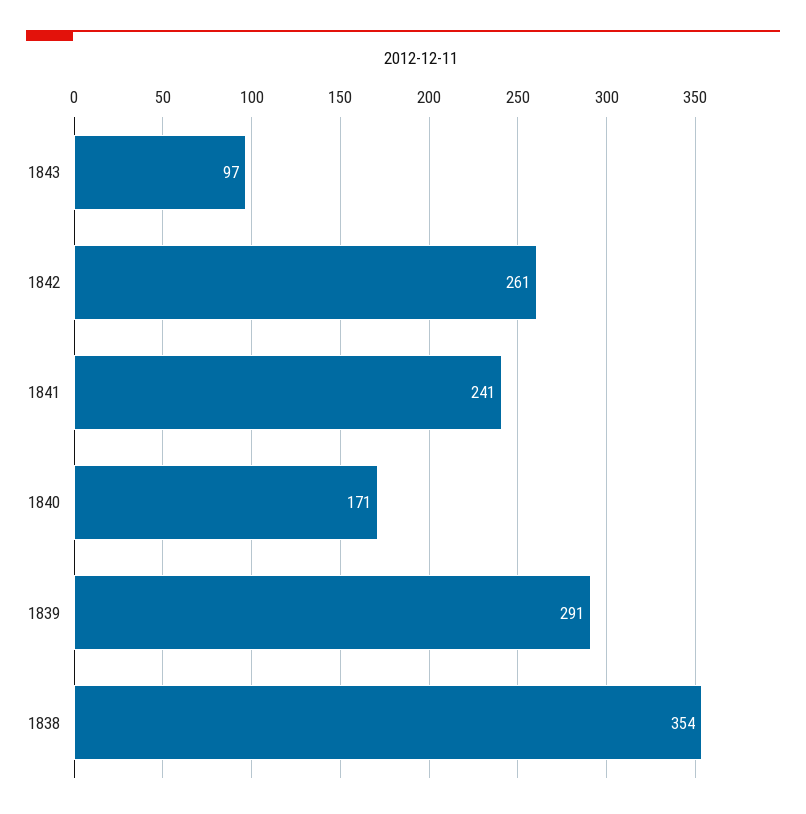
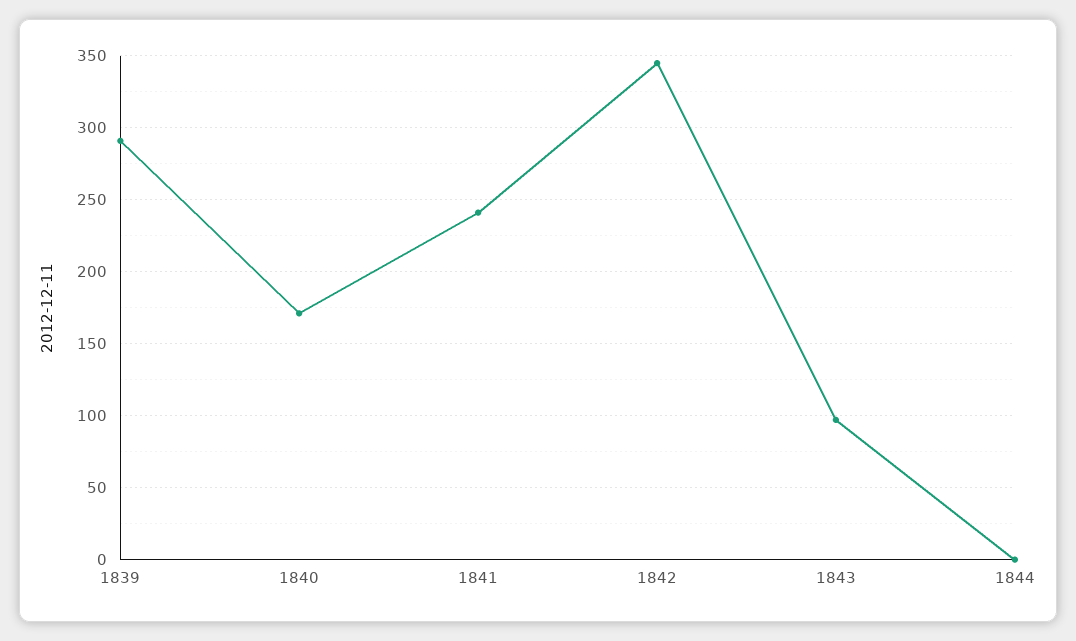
1842: 261 -> 345
1838: 354 -> none
1844: none -> 0

